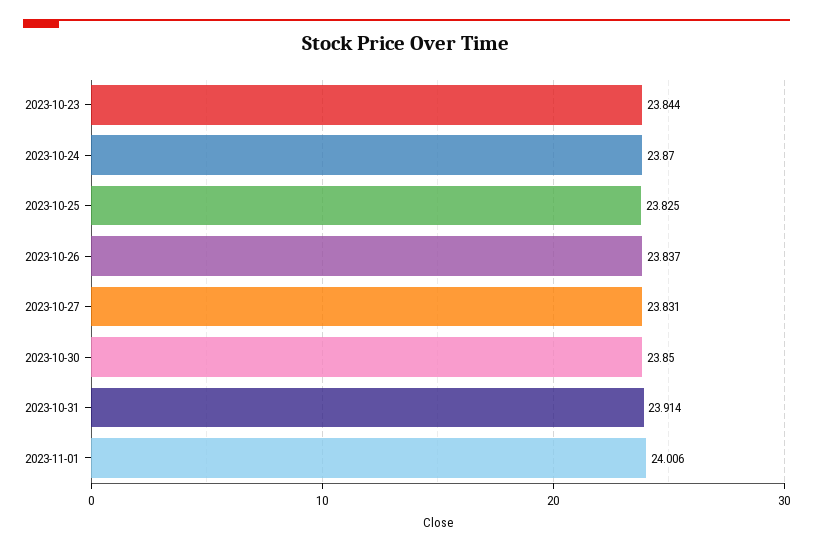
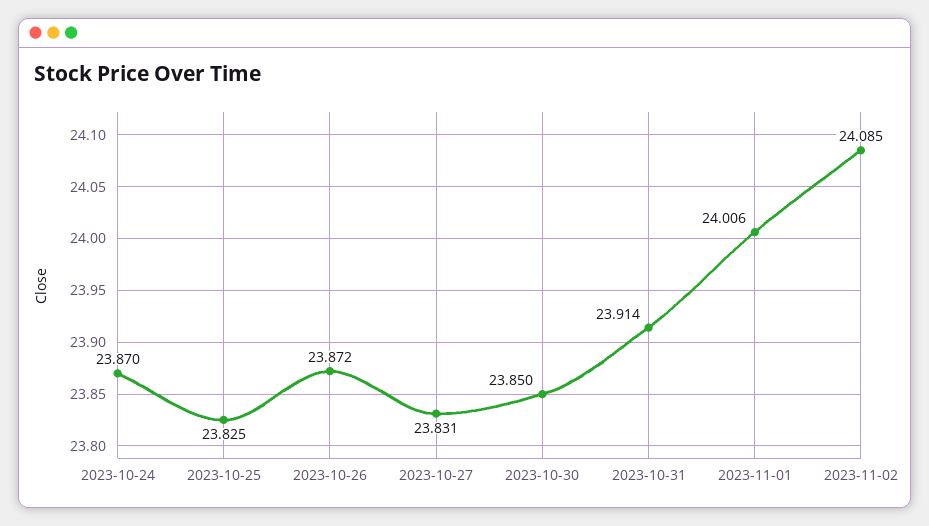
2023-10-23: 23.844 -> none
2023-10-26: 23.837 -> 23.872
2023-11-02: none -> 24.085

